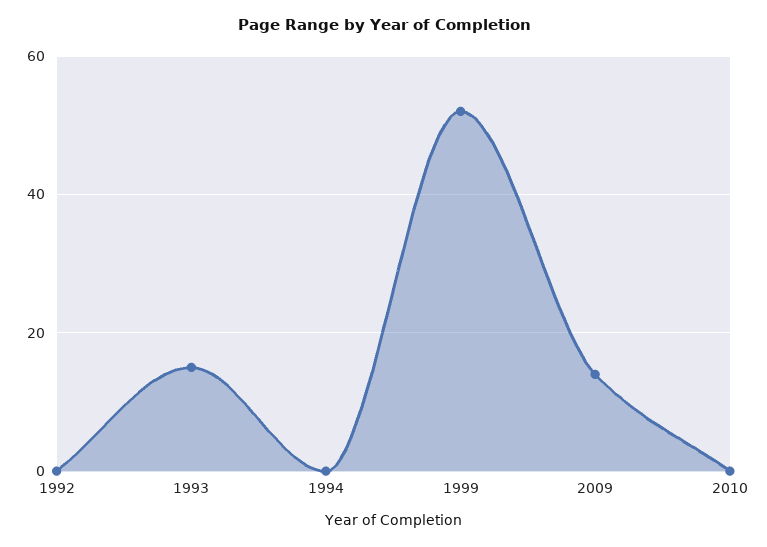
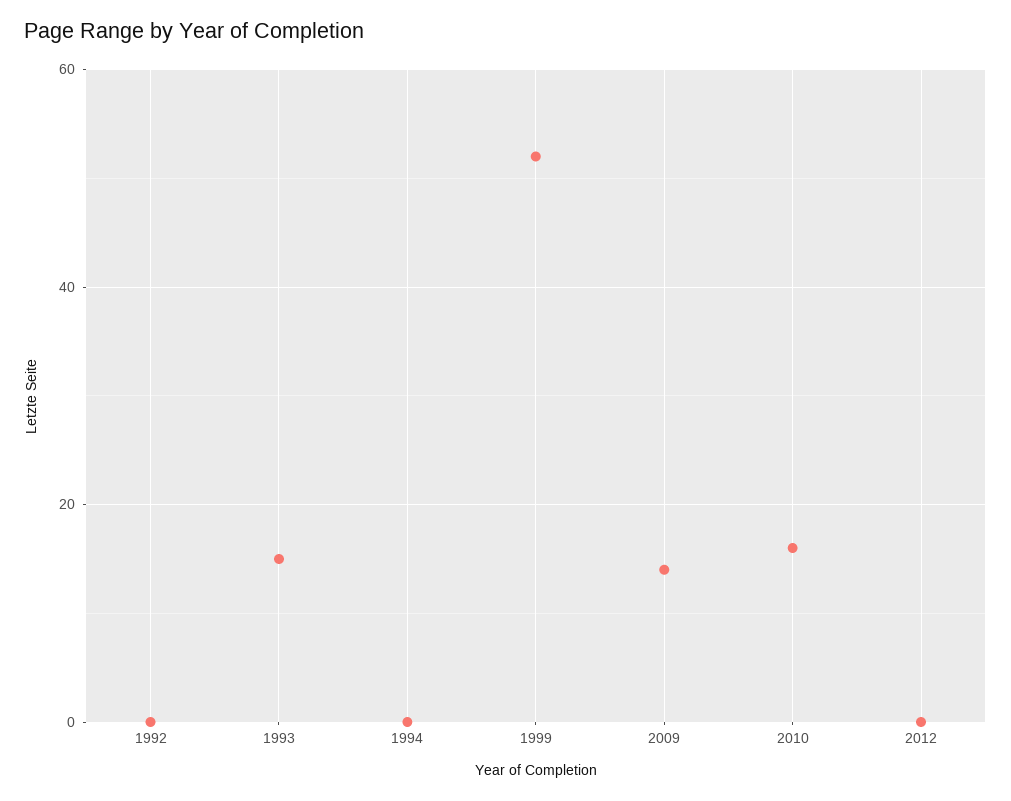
2010: 0 -> 15
2012: none -> 0

